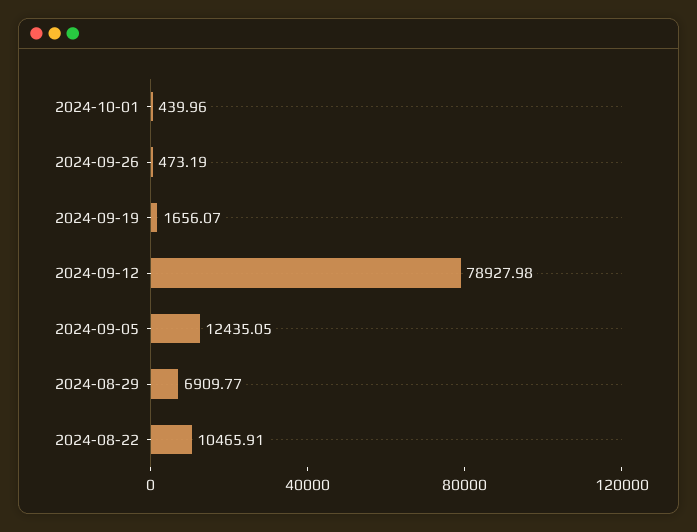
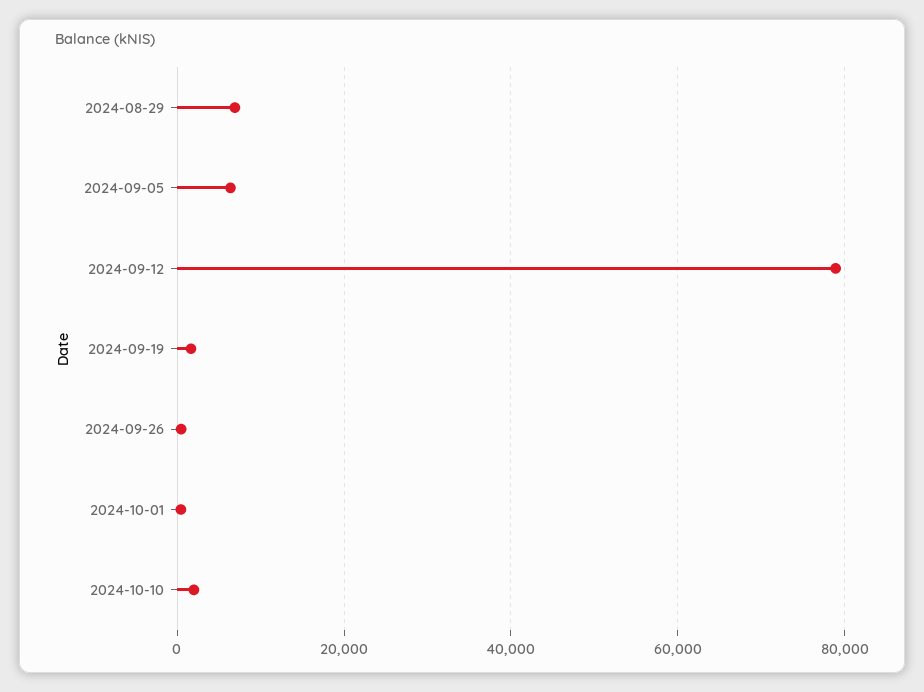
2024-09-05: 12435.05 -> 6000
2024-08-22: 10465.91 -> none
2024-10-10: none -> 2000

